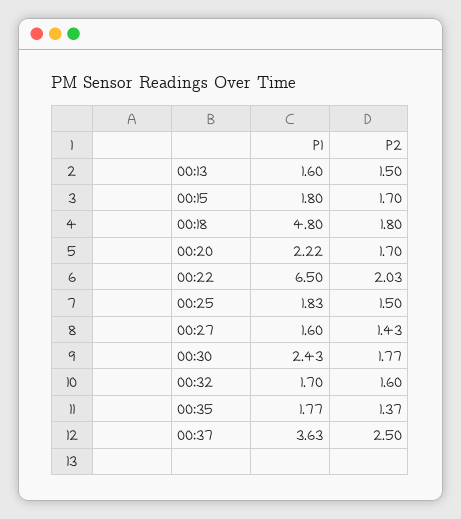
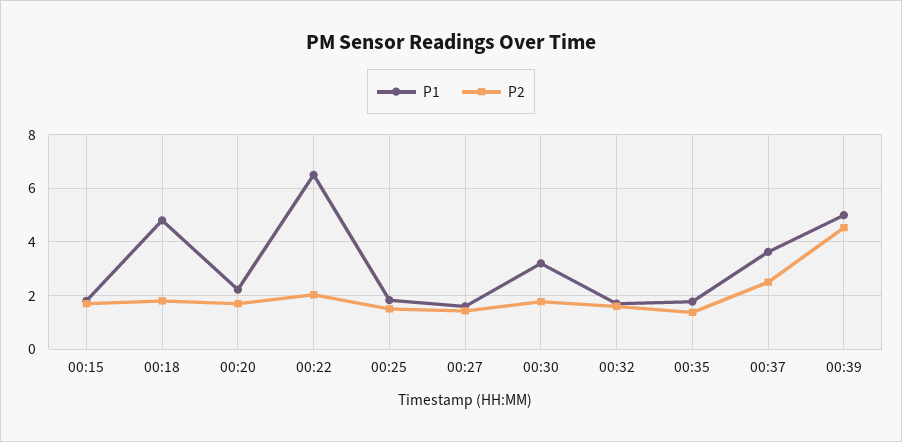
P1, 00:13: 1.6 -> none
P2, 00:13: 1.5 -> none
P1, 00:30: 2.43 -> 3.25
P1, 00:39: none -> 5
P2, 00:39: none -> 4.5

